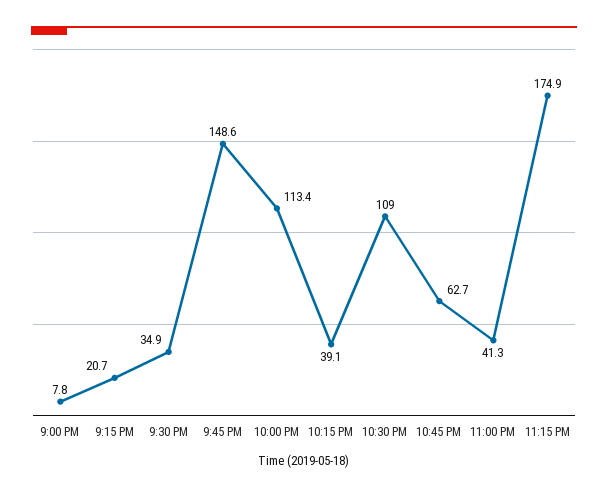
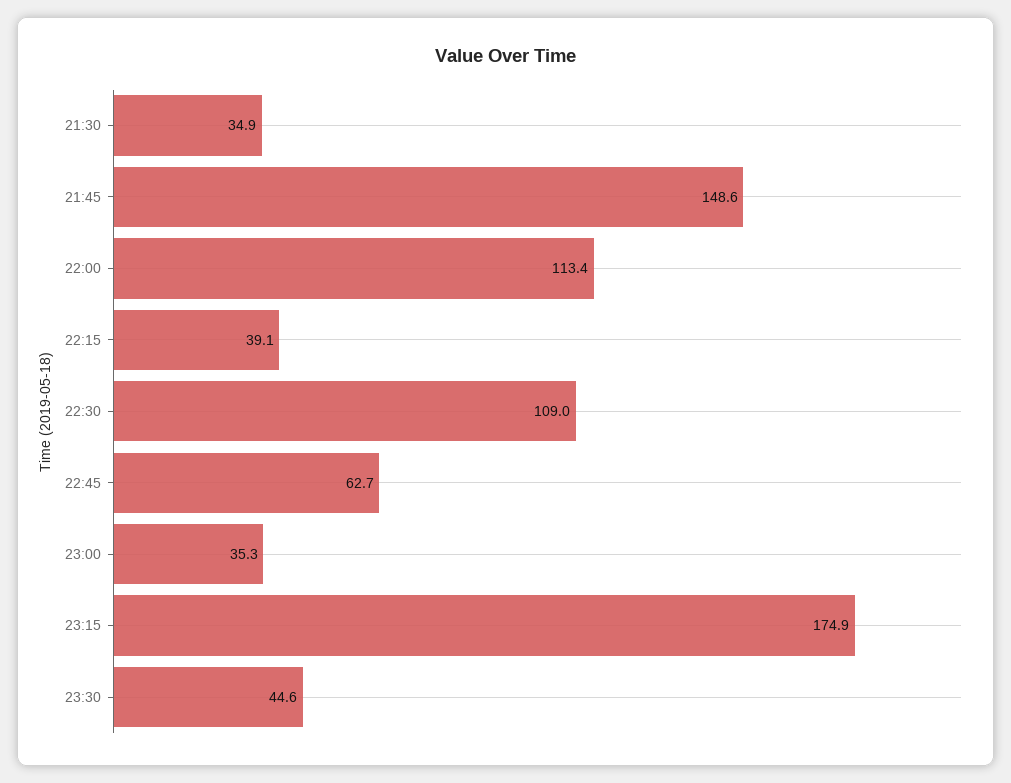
9:00 PM: 7.8 -> none
9:15 PM: 20.7 -> none
11:00 PM: 41.3 -> 35.3
23:30: none -> 44.6

